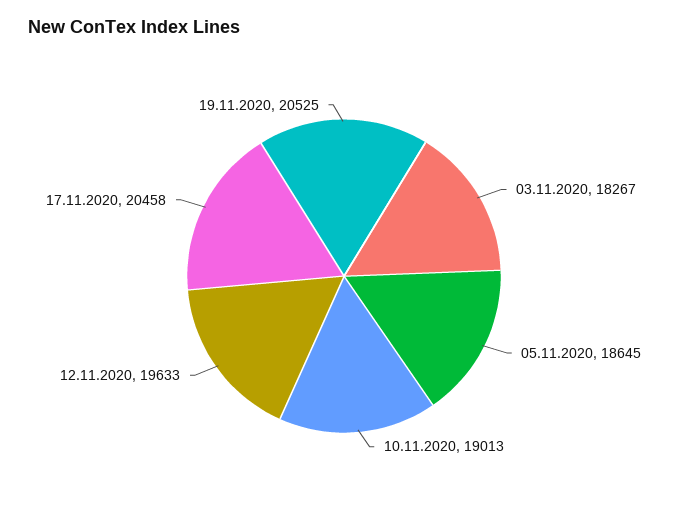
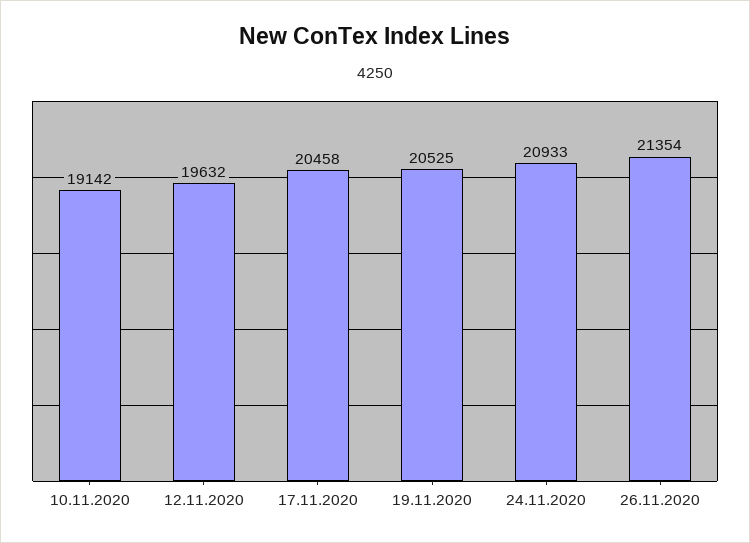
03.11.2020: 18267 -> none
05.11.2020: 18645 -> none
10.11.2020: 19013 -> 19142
12.11.2020: 19633 -> 19632
24.11.2020: none -> 20933
26.11.2020: none -> 21354

